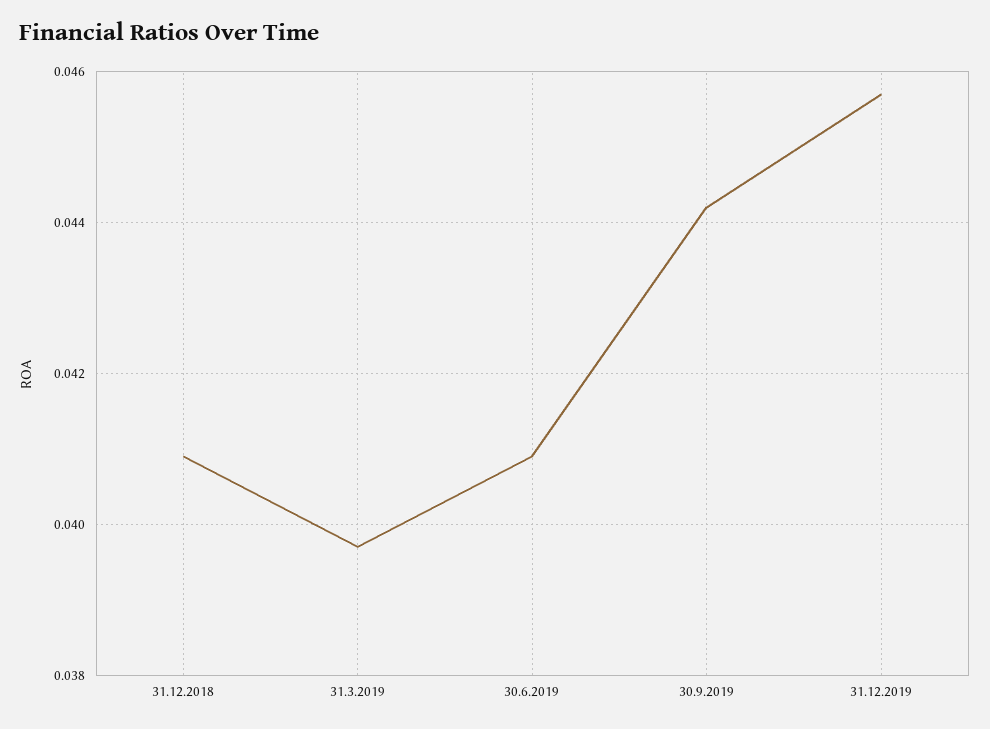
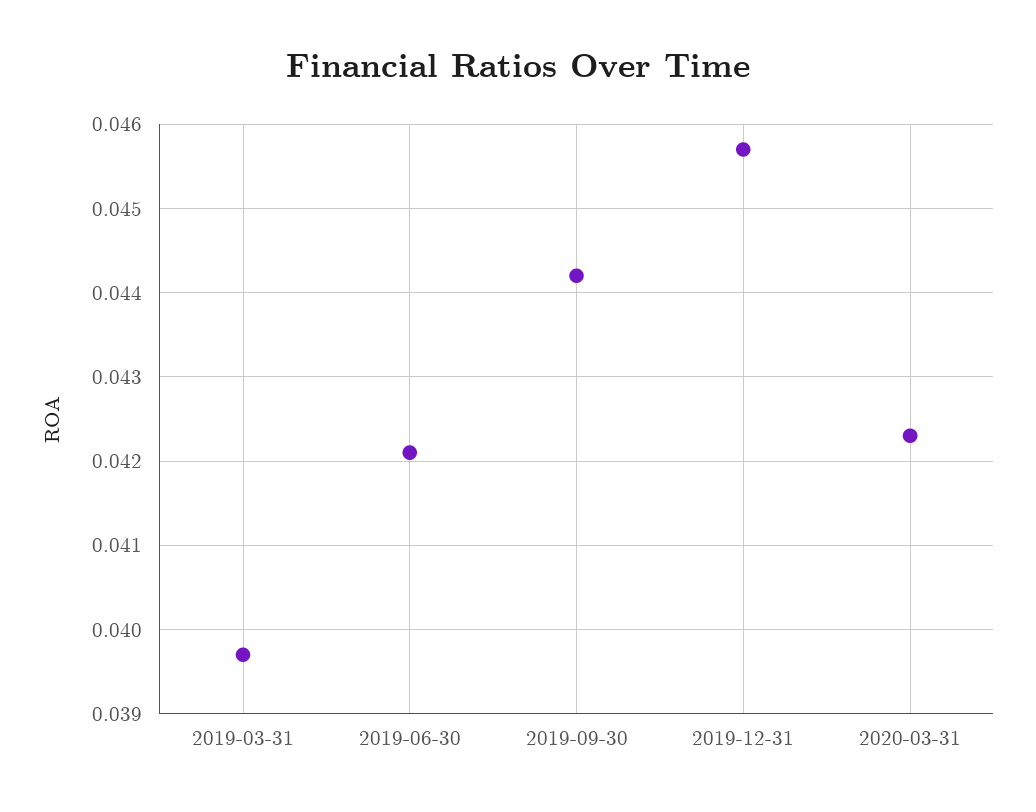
31.12.2018: 0.041 -> none
30.6.2019: 0.041 -> 0.0421
2020-03-31: none -> 0.0423

